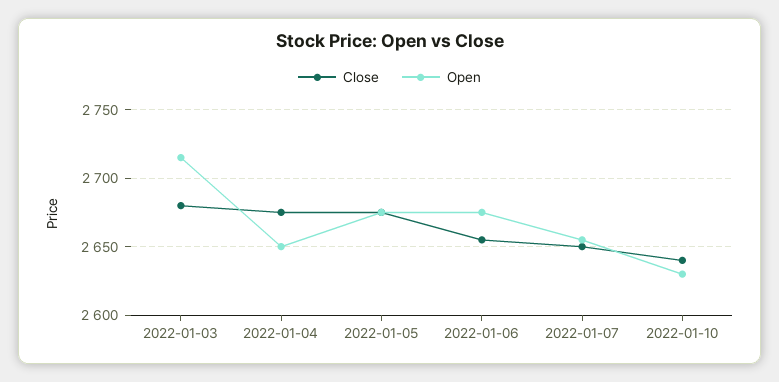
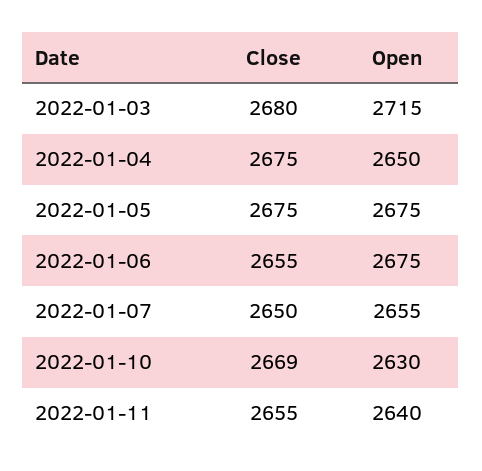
Close, 2022-01-10: 2640 -> 2669
Close, 2022-01-11: none -> 2655
Open, 2022-01-11: none -> 2640

